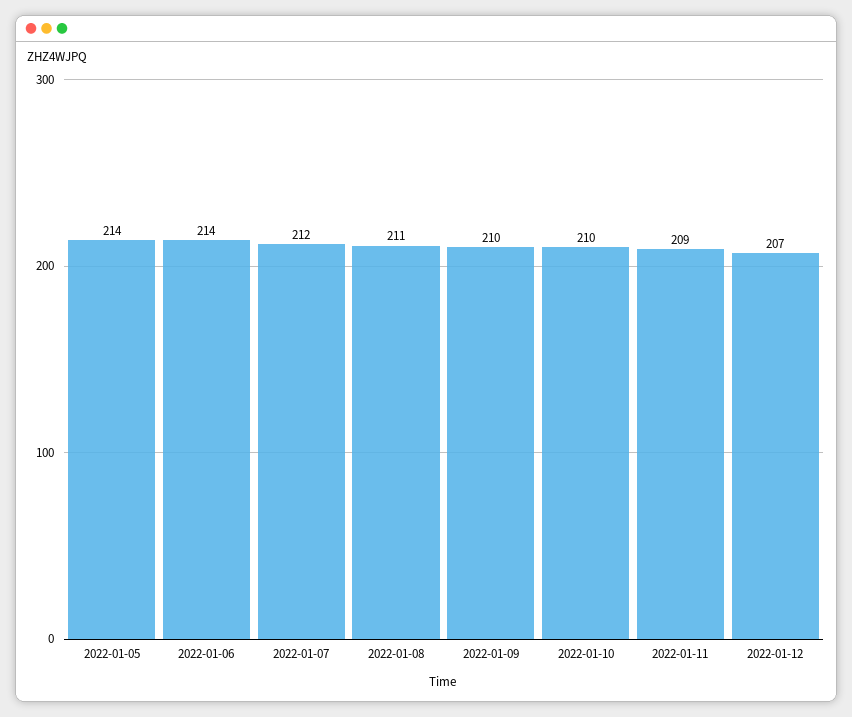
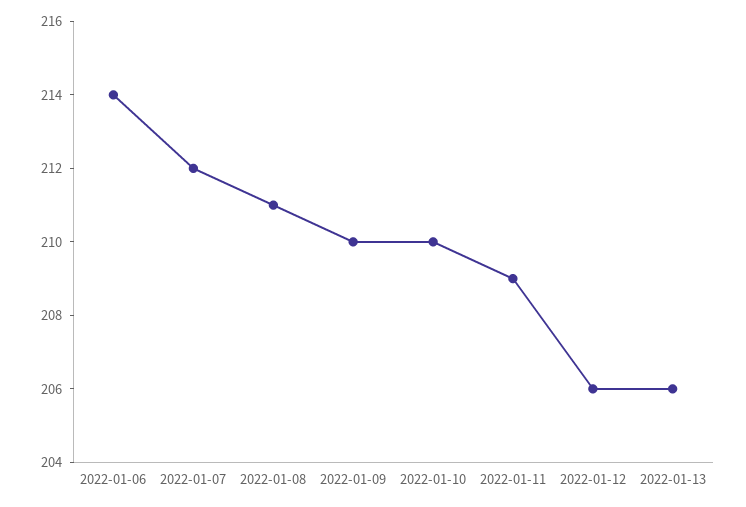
2022-01-05: 214 -> none
2022-01-12: 207 -> 206
2022-01-13: none -> 206

